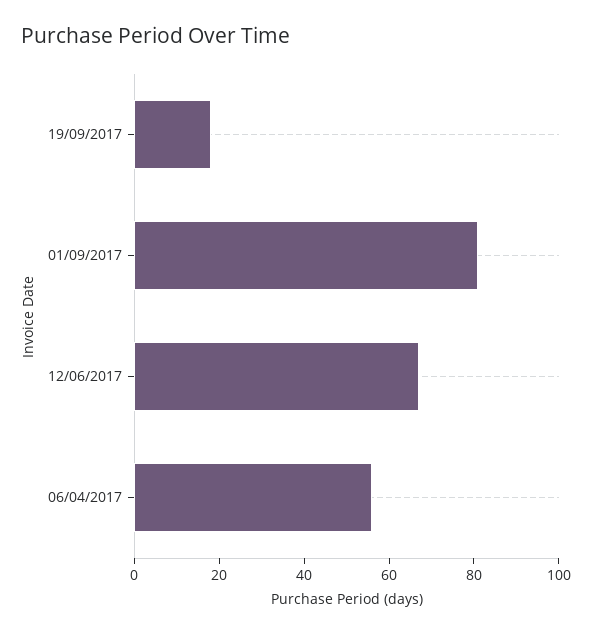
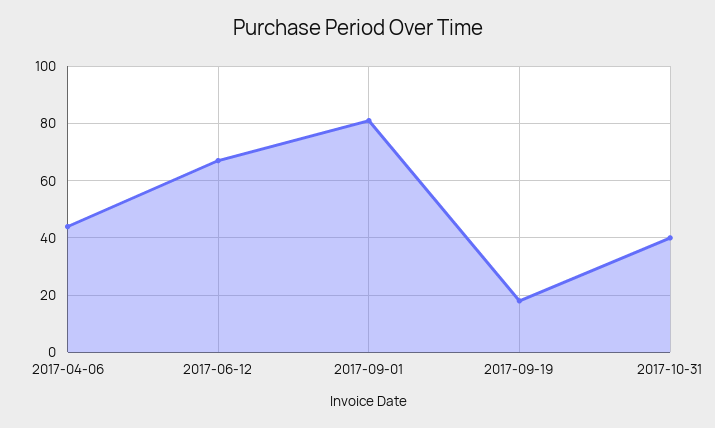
06/04/2017: 55 -> 45
2017-10-31: none -> 40

